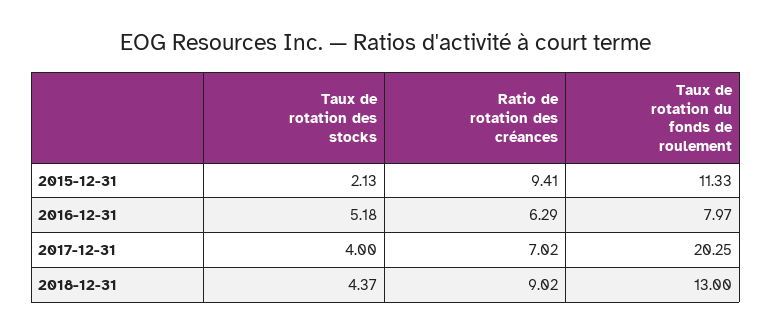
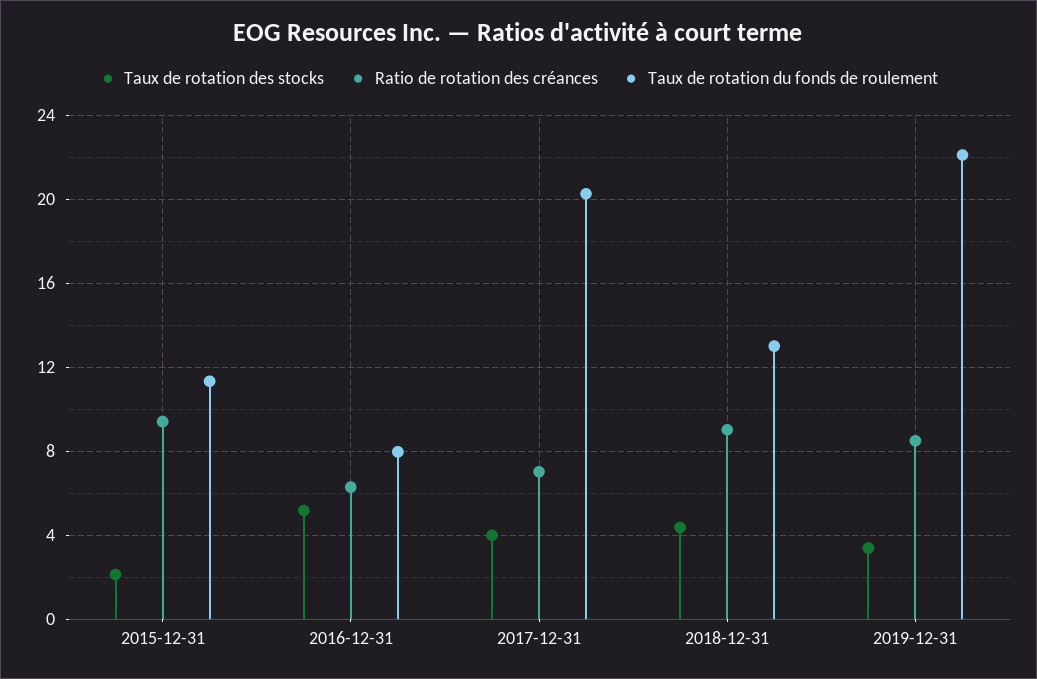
Taux de rotation des stocks, 2019-12-31: none -> 3.5
Ratio de rotation des créances, 2019-12-31: none -> 8.5
Taux de rotation du fonds de roulement, 2019-12-31: none -> 22

